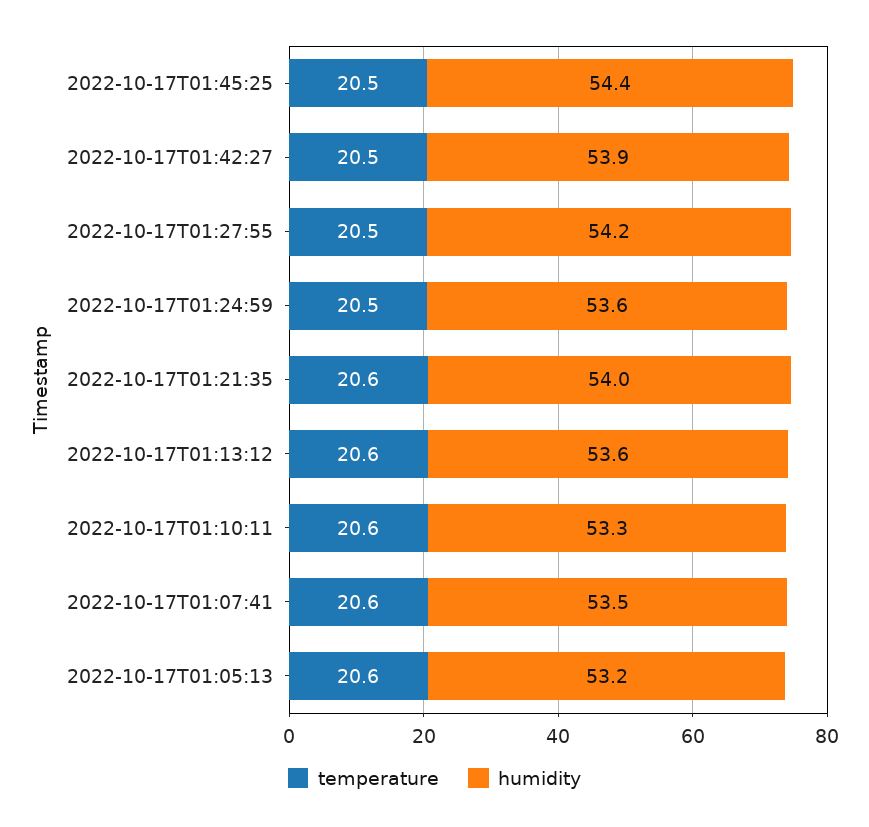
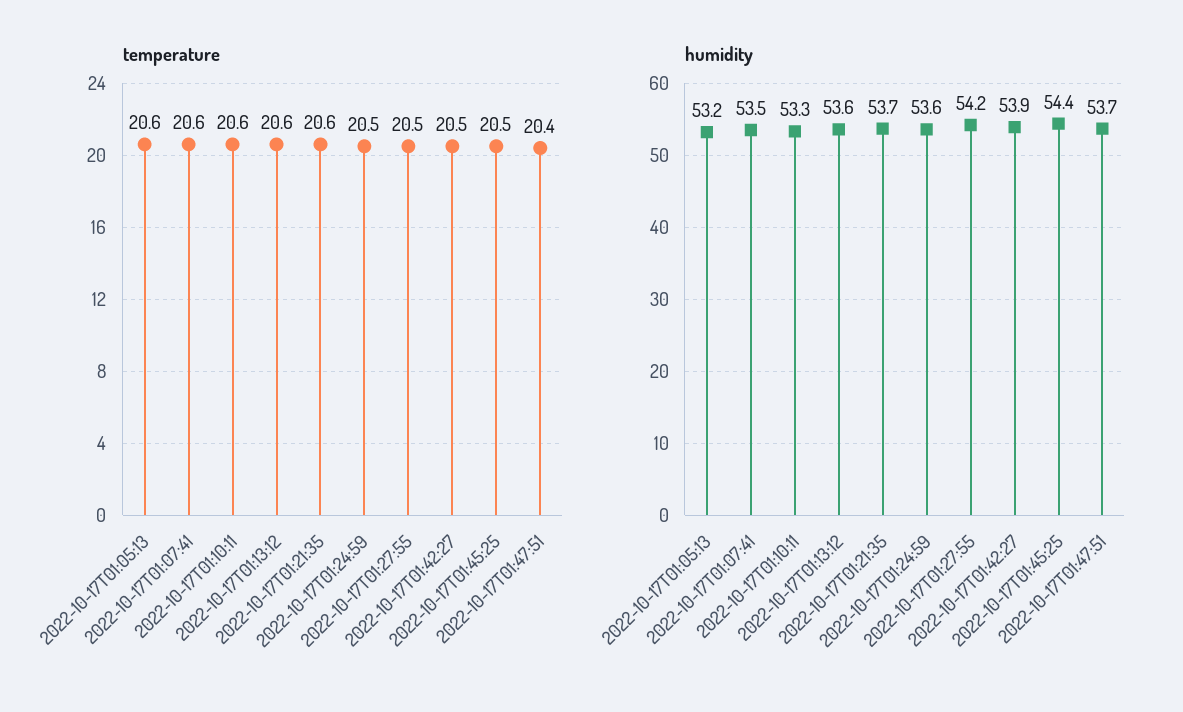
humidity, 2022-10-17T01:21:35: 54 -> 53.7
temperature, 2022-10-17T01:47:51: none -> 20.4
humidity, 2022-10-17T01:47:51: none -> 53.7

